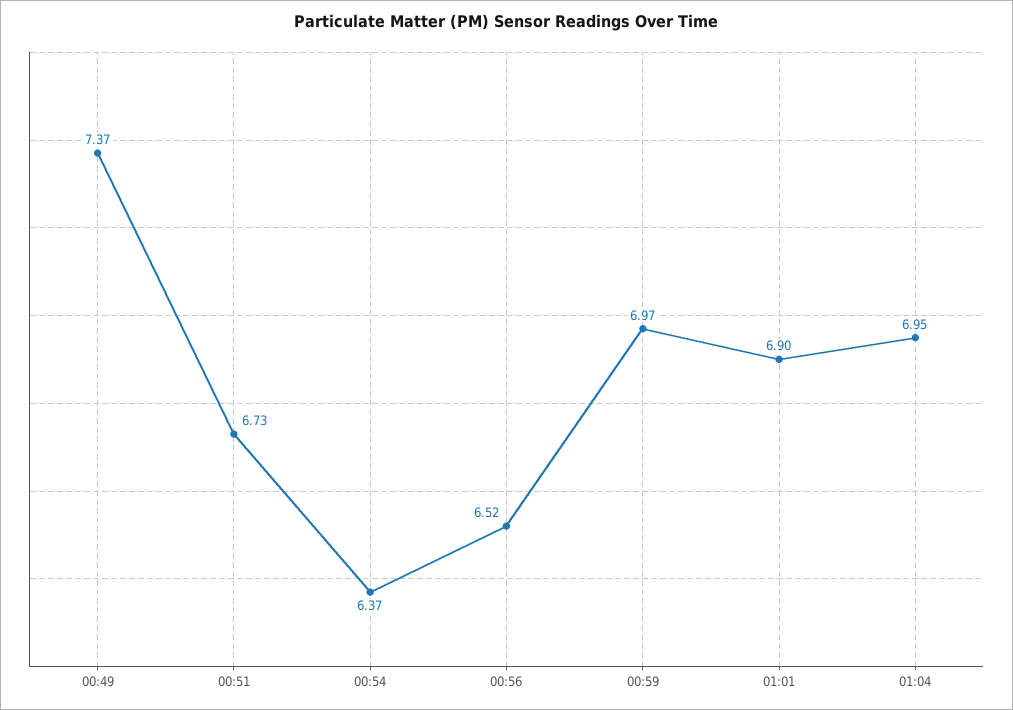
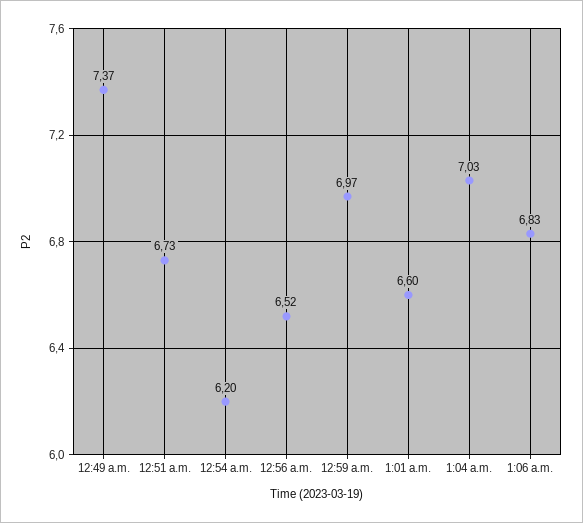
00:54: 6.37 -> 6.2
01:01: 6.9 -> 6.6
01:04: 6.95 -> 7.03
1:06 a.m.: none -> 6.83

